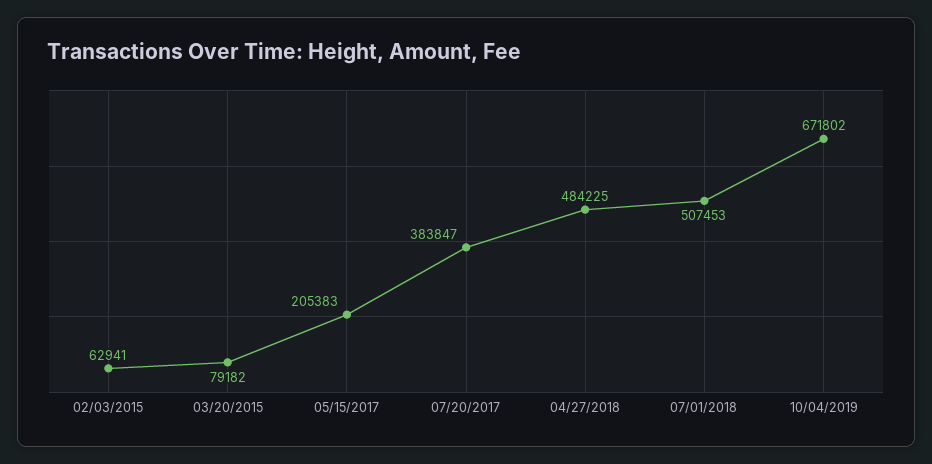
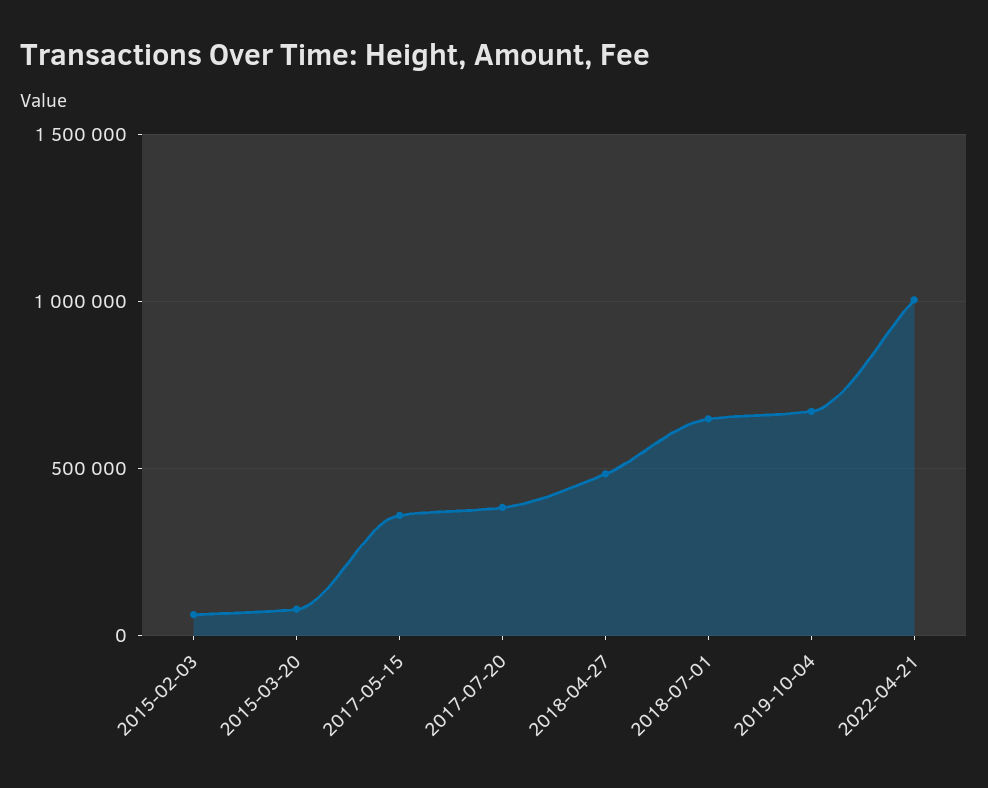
05/15/2017: 205383 -> 350000
07/01/2018: 507453 -> 650000
2022-04-21: none -> 1000000

